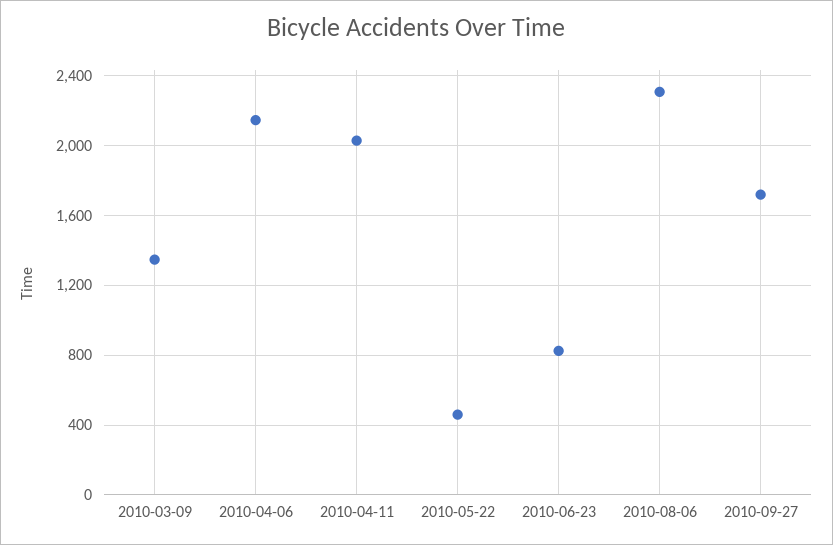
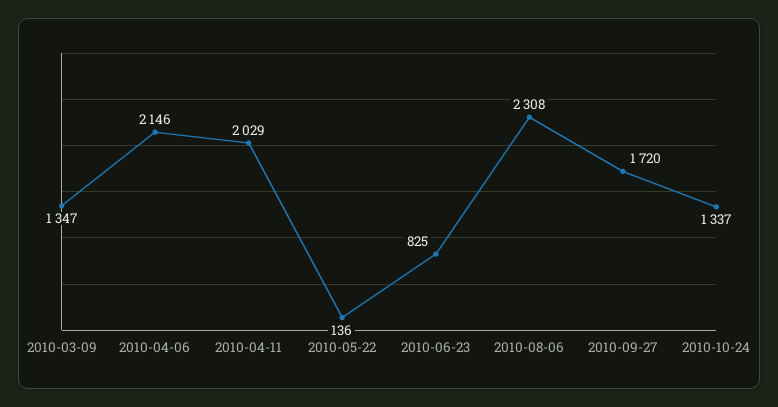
2010-05-22: 450 -> 136
2010-10-24: none -> 1337

